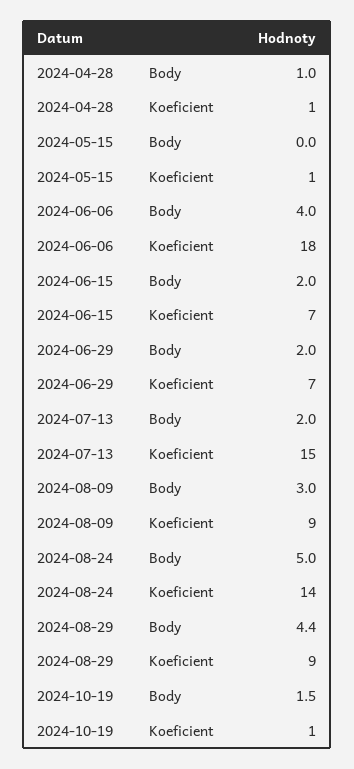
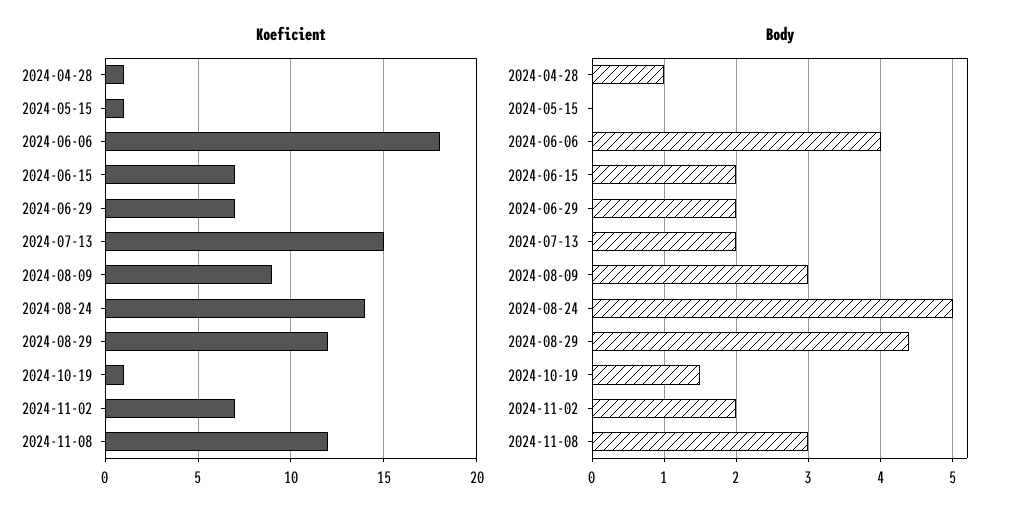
Koeficient, 2024-08-29: 9 -> 12
Koeficient, 2024-11-02: none -> 7
Koeficient, 2024-11-08: none -> 12
Body, 2024-11-02: none -> 2
Body, 2024-11-08: none -> 3

